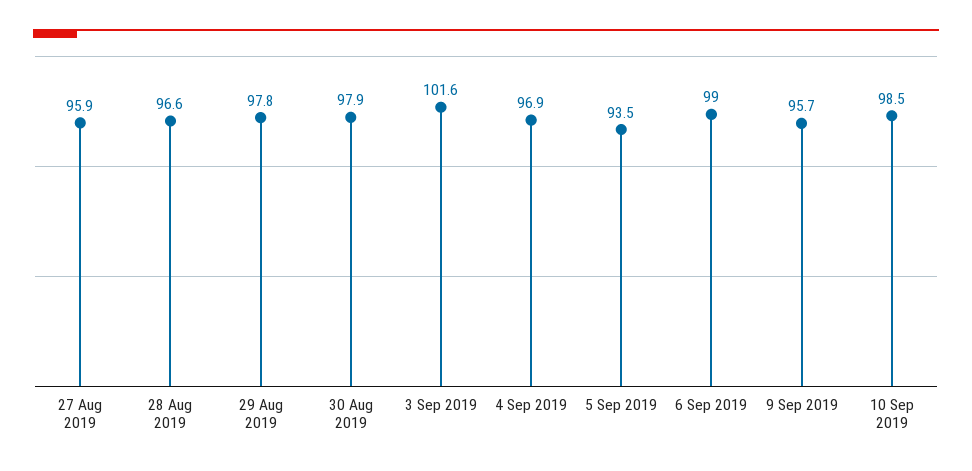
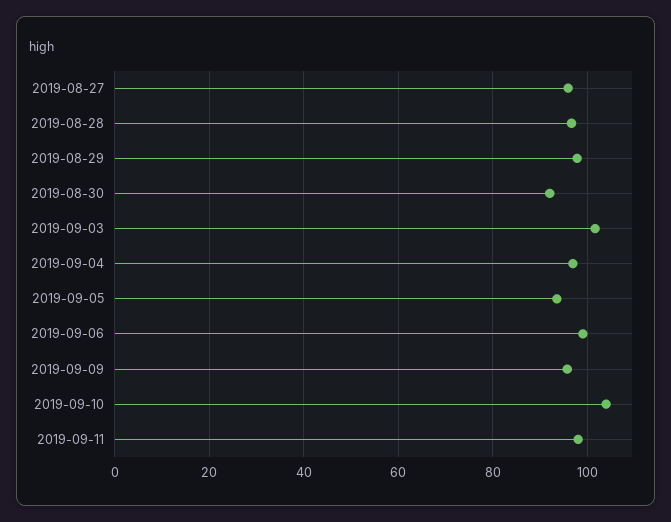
30 Aug 2019: 97.9 -> 92
10 Sep 2019: 98.5 -> 104
2019-09-11: none -> 98

